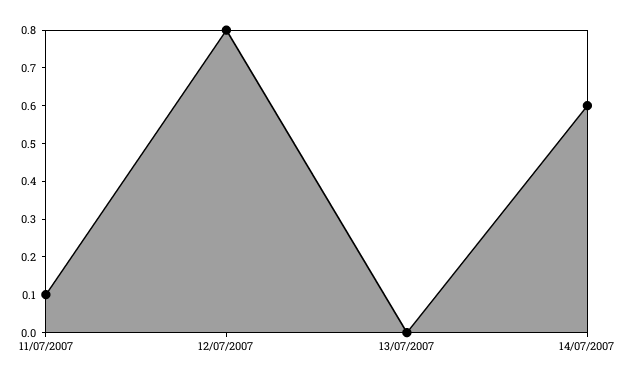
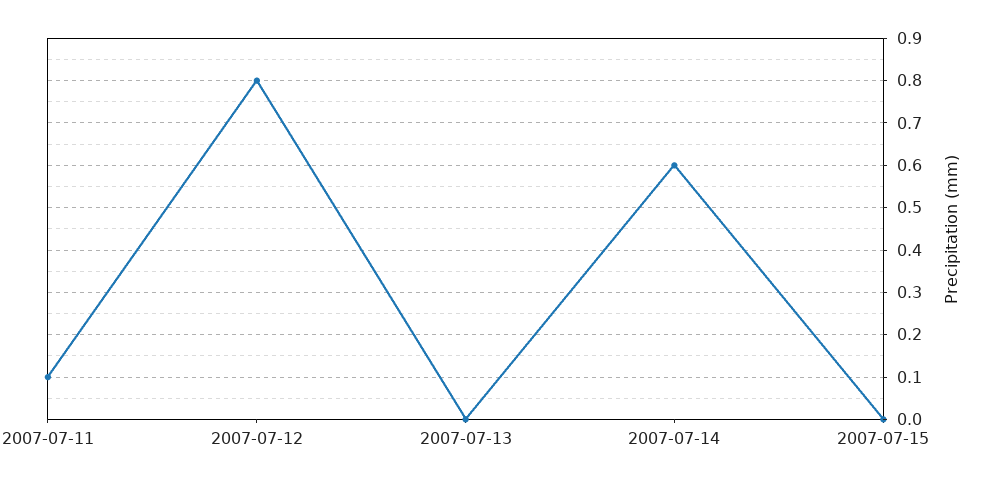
2007-07-15: none -> 0

